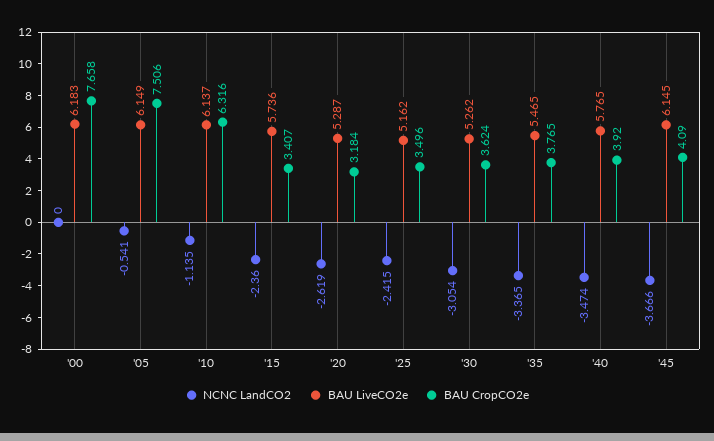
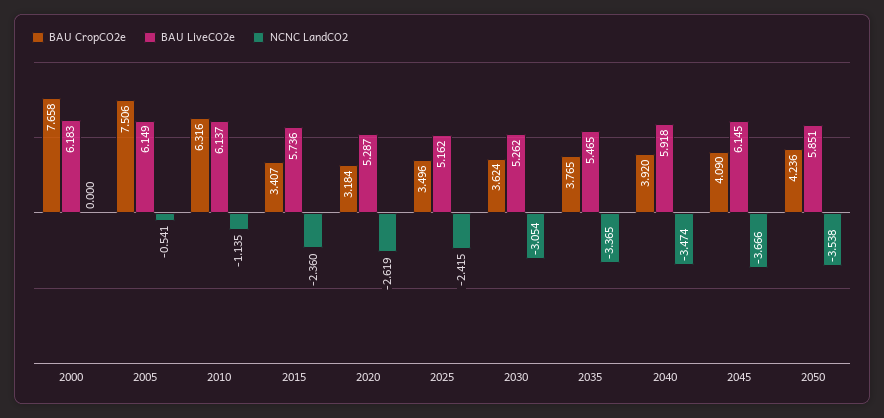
BAU LiveCO2e, '40: 5.765 -> 5.918
BAU CropCO2e, 2050: none -> 4.236
BAU LiveCO2e, 2050: none -> 5.851
NCNC LandCO2, 2050: none -> -3.538

